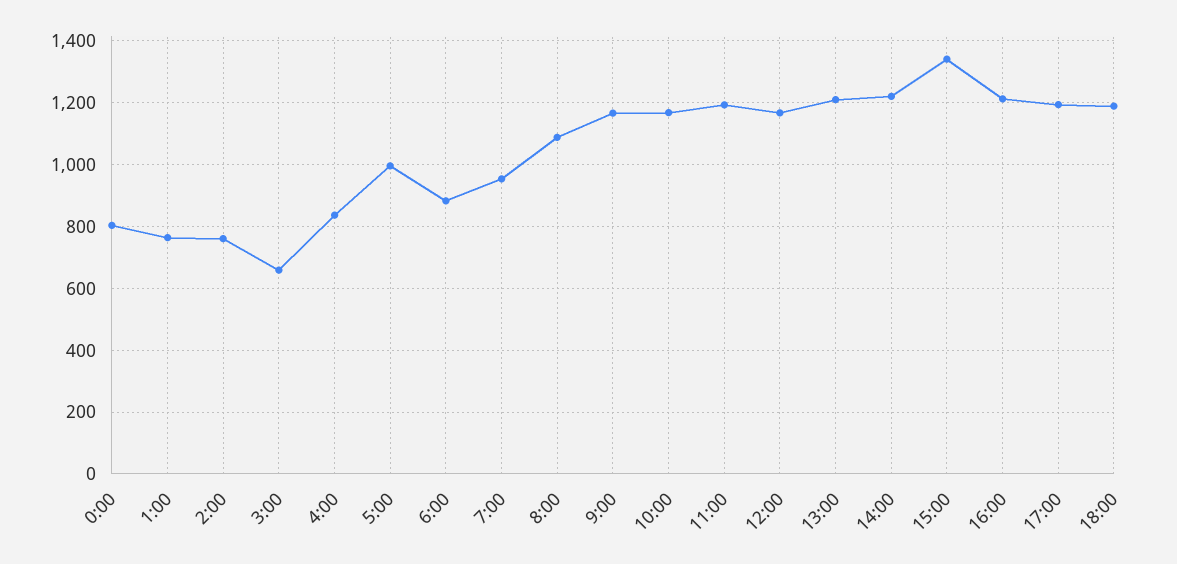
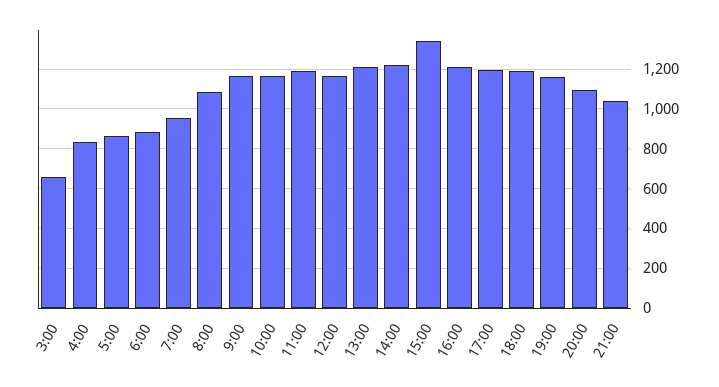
0:00: 800 -> none
1:00: 760 -> none
2:00: 760 -> none
5:00: 1000 -> 850
19:00: none -> 1150
20:00: none -> 1100
21:00: none -> 1050

